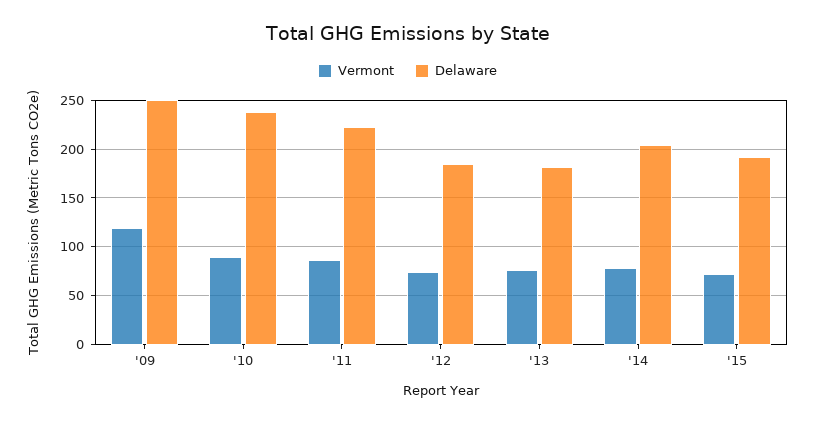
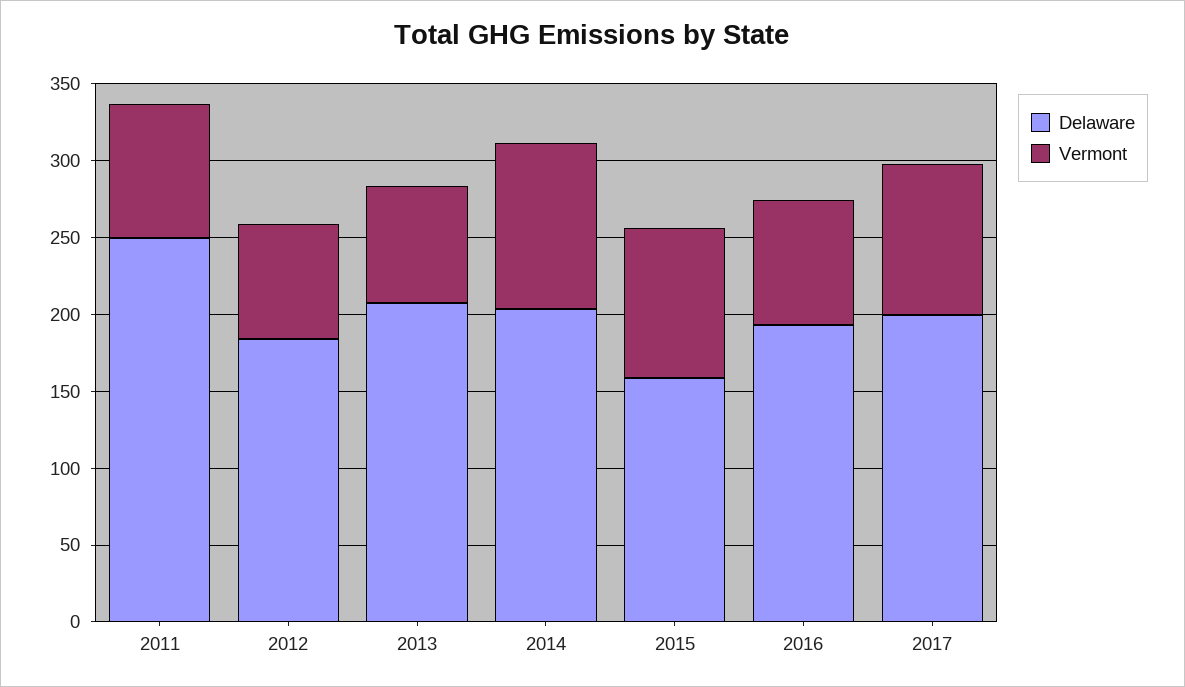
Vermont, '09: 120 -> none
Delaware, '09: 250 -> none
Vermont, '10: 90 -> none
Delaware, '10: 240 -> none
Delaware, '11: 220 -> 250
Delaware, '13: 180 -> 210
Vermont, '14: 80 -> 110
Vermont, '15: 70 -> 100
Delaware, '15: 190 -> 160
Delaware, 2016: none -> 190
Vermont, 2016: none -> 80
Delaware, 2017: none -> 200
Vermont, 2017: none -> 100

